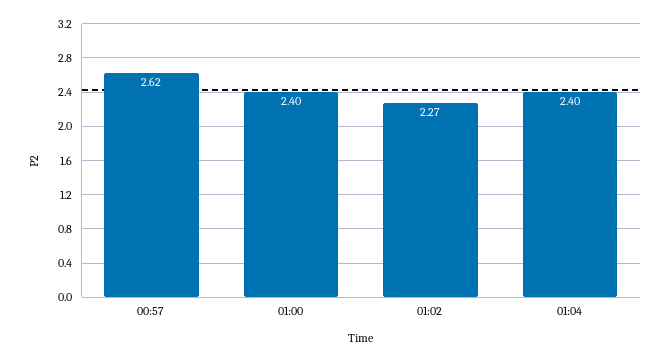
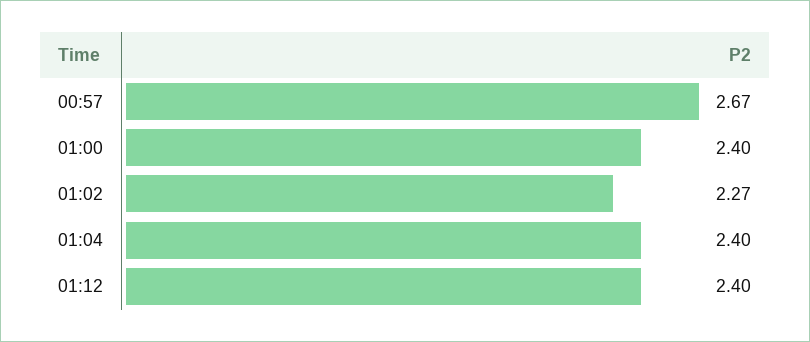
00:57: 2.62 -> 2.67
01:12: none -> 2.4

